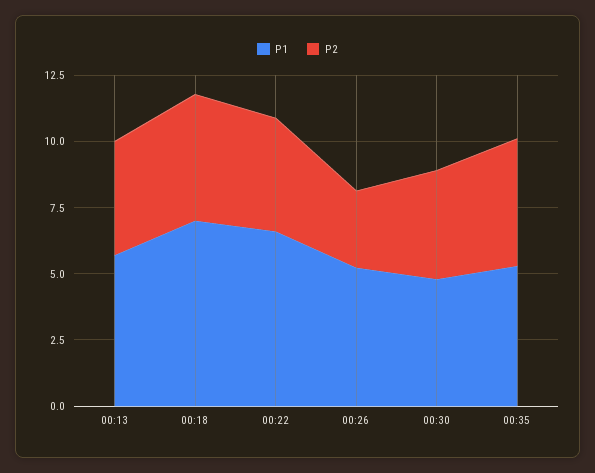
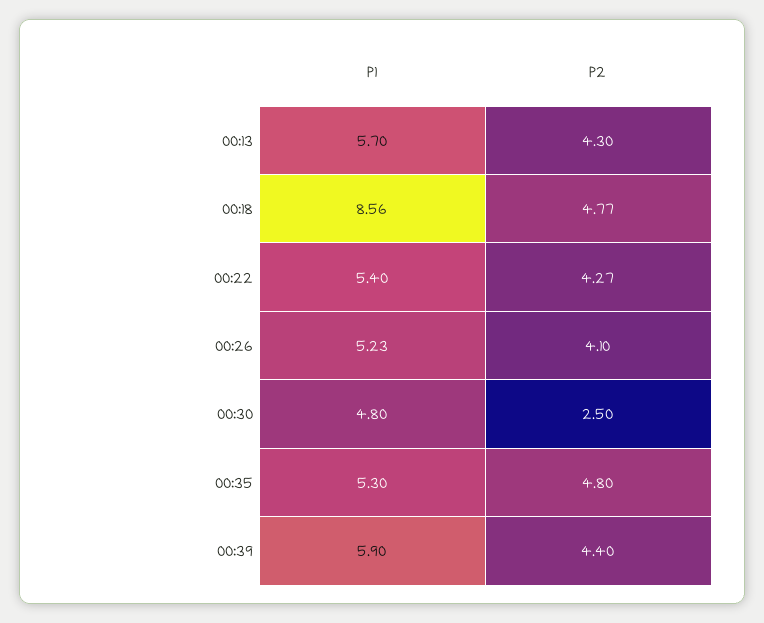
P1, 00:18: 7 -> 8.56
P1, 00:22: 6.5 -> 5.4
P2, 00:26: 3 -> 4.1
P2, 00:30: 4 -> 2.5
P1, 00:39: none -> 5.9
P2, 00:39: none -> 4.4

